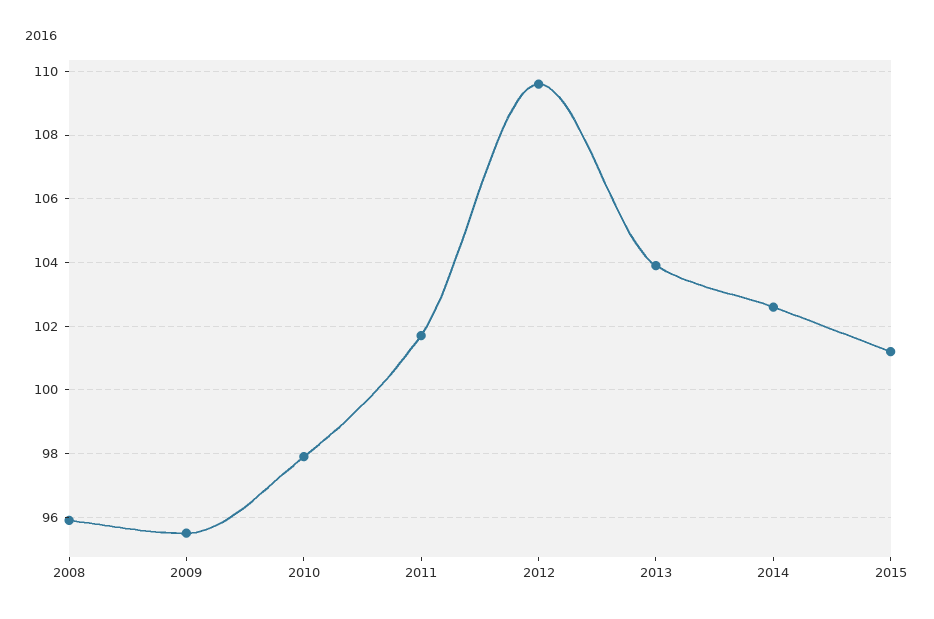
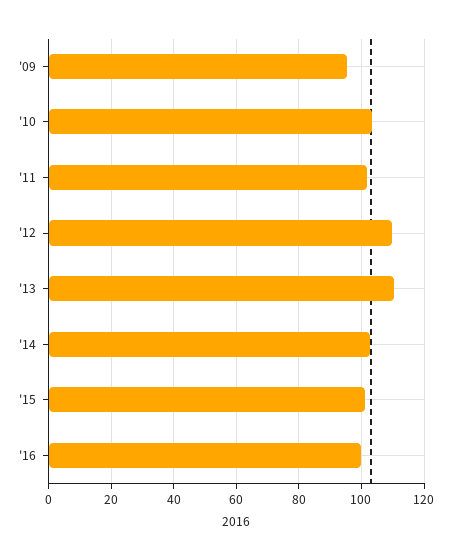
2008: 96 -> none
2010: 98 -> 104
2013: 104 -> 110
'16: none -> 100

